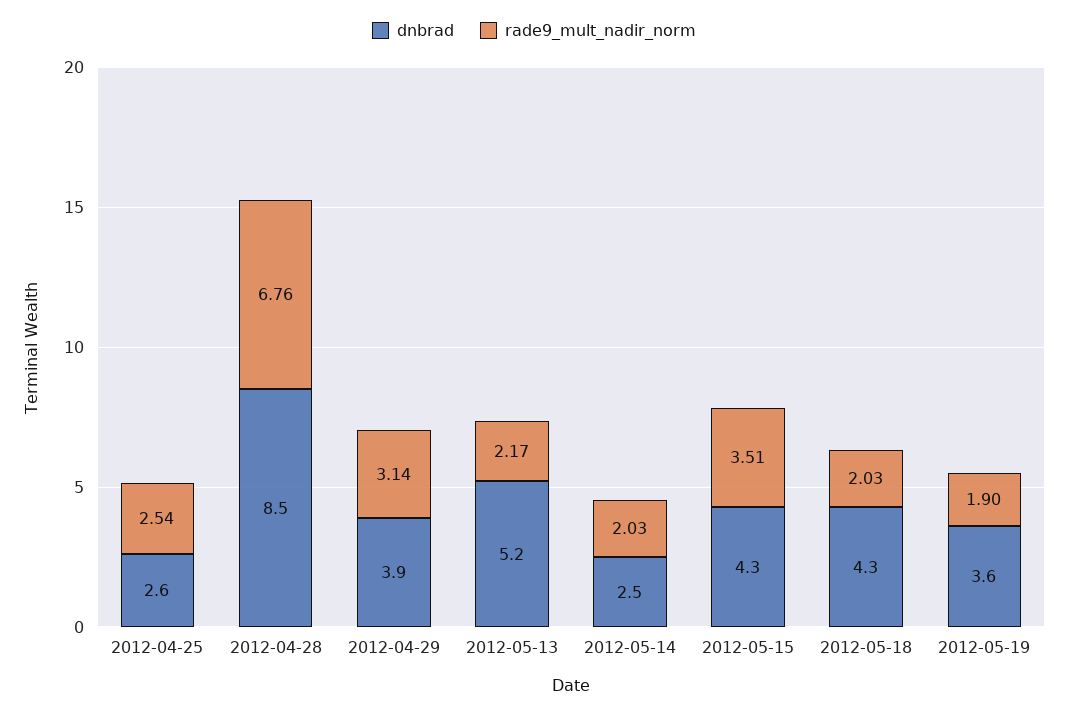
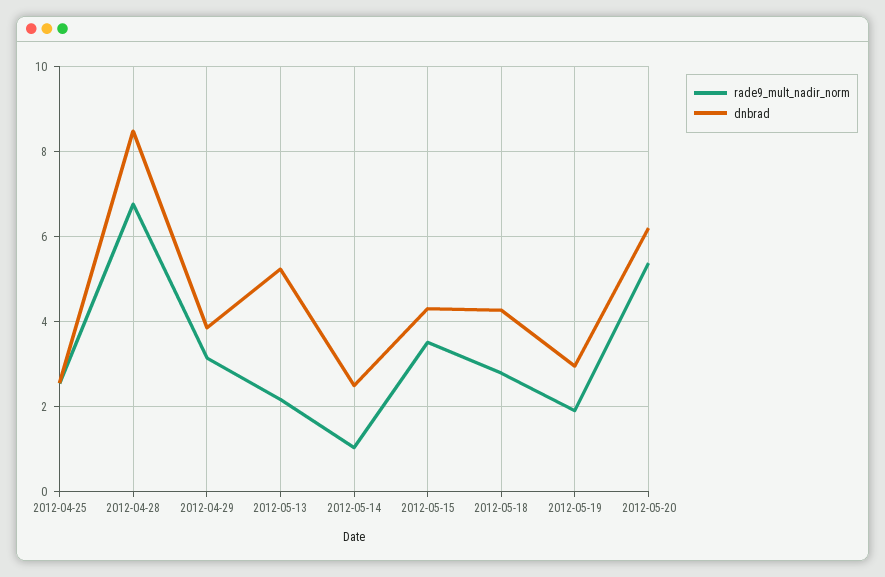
rade9_mult_nadir_norm, 2012-05-14: 2.03 -> 1
rade9_mult_nadir_norm, 2012-05-18: 2.03 -> 2.8
dnbrad, 2012-05-19: 3.6 -> 3
rade9_mult_nadir_norm, 2012-05-20: none -> 5.4
dnbrad, 2012-05-20: none -> 6.2

